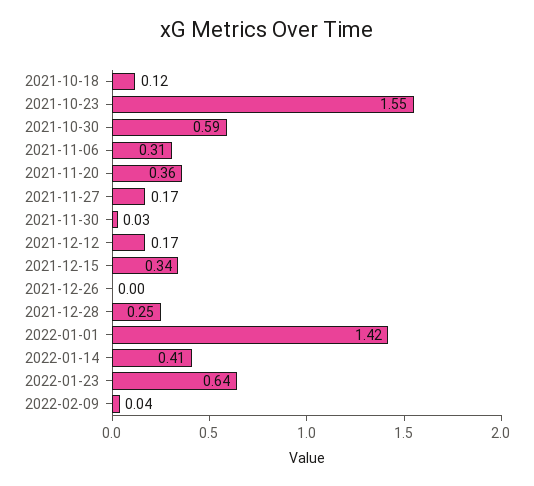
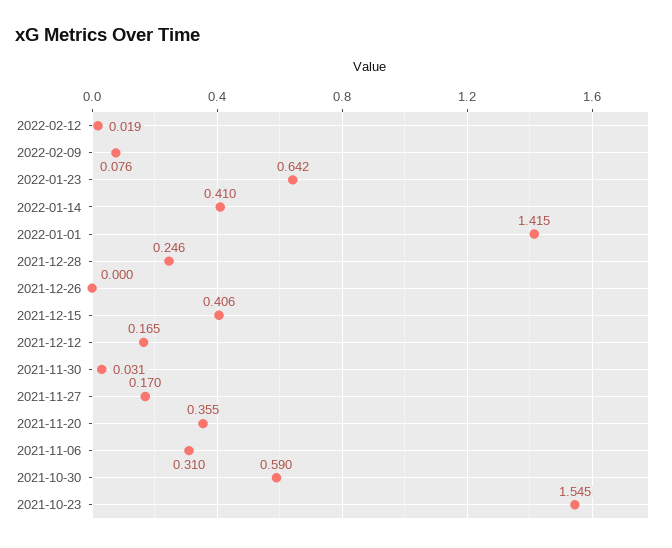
2021-10-18: 0.12 -> none
2021-12-15: 0.34 -> 0.406
2022-02-09: 0.04 -> 0.076
2022-02-12: none -> 0.019

